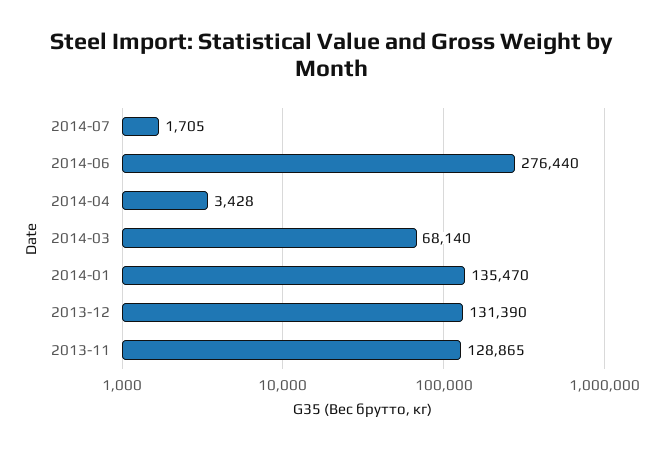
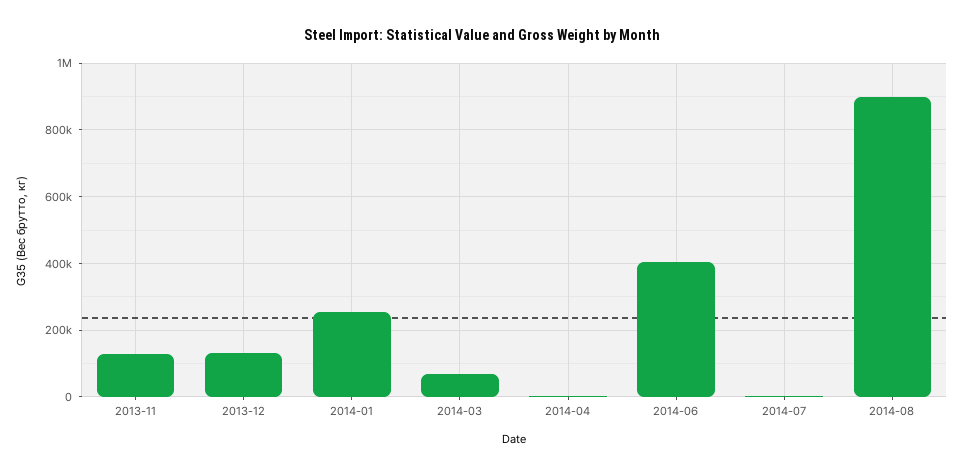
2014-06: 276440 -> 400000
2014-01: 135470 -> 260000
2014-08: none -> 900000

